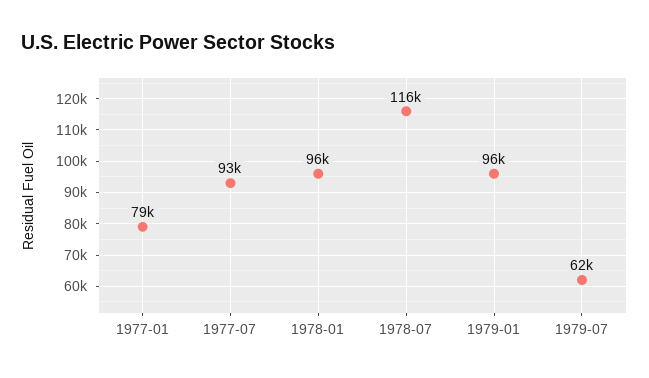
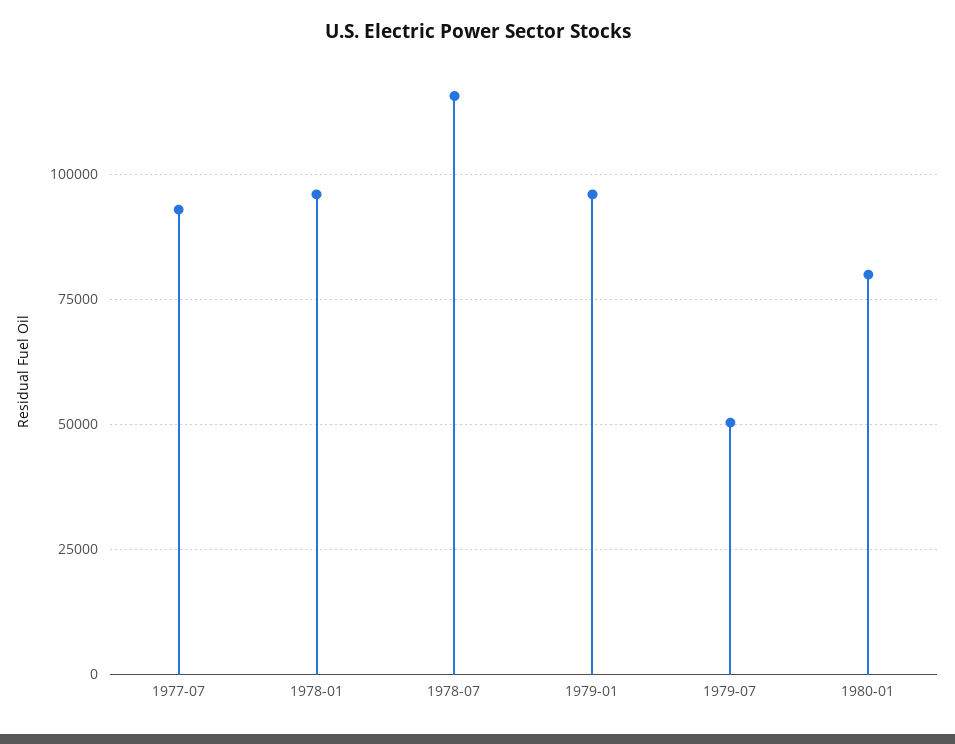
1977-01: 79000 -> none
1979-07: 62000 -> 50000
1980-01: none -> 80000

